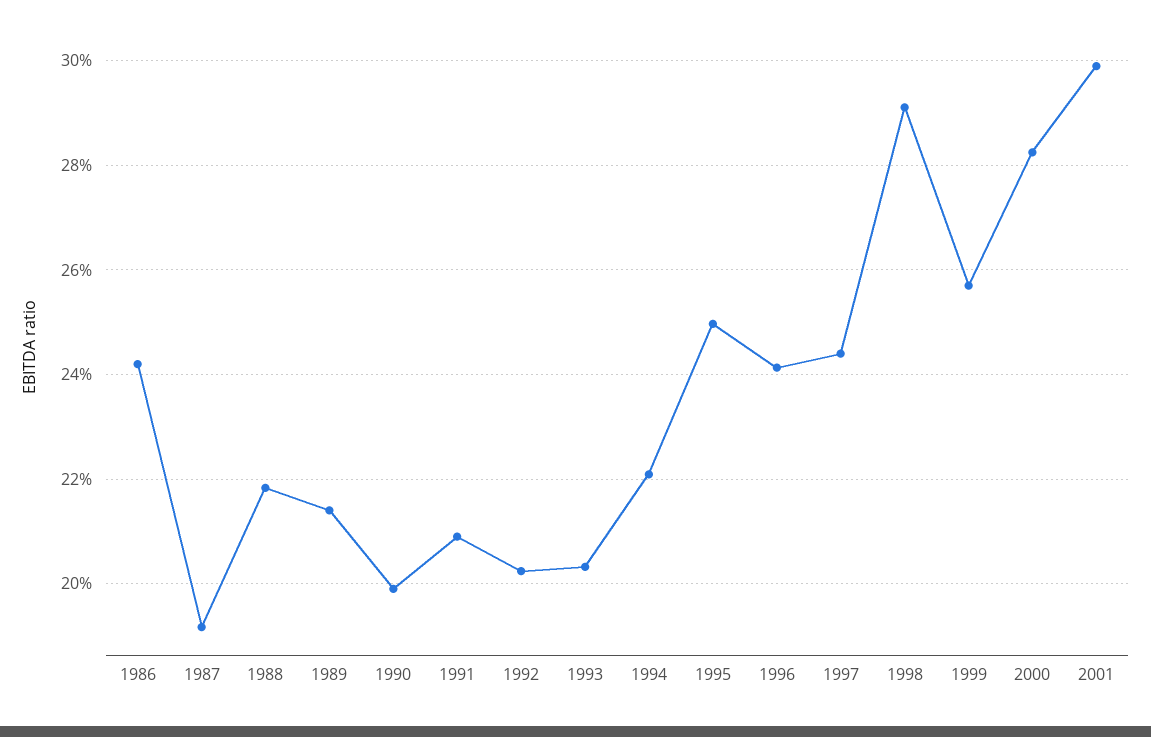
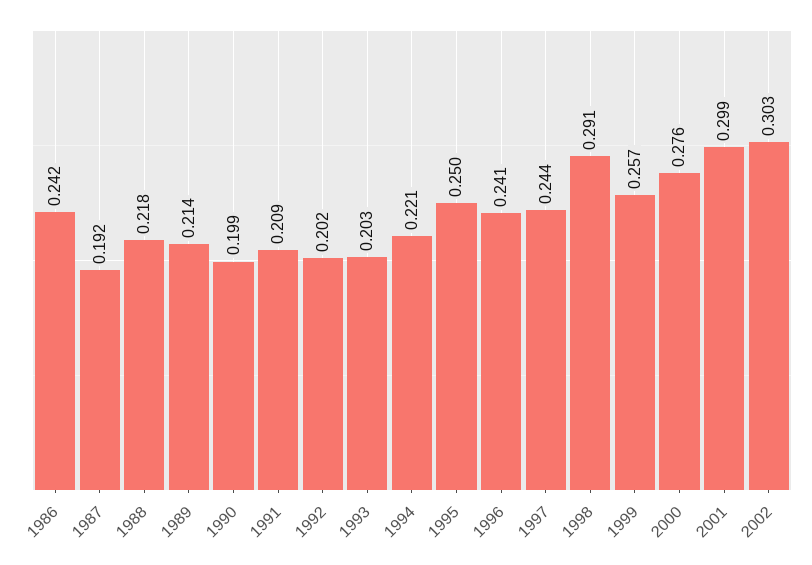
2000: 0.282 -> 0.276
2002: none -> 0.303

